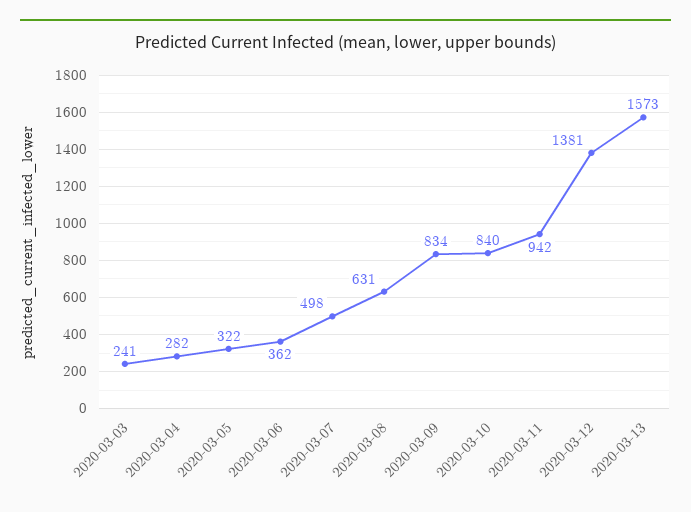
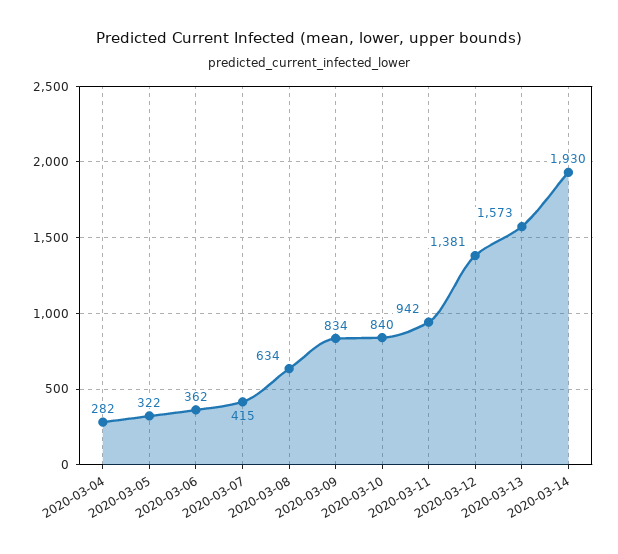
2020-03-03: 241 -> none
2020-03-07: 498 -> 415
2020-03-08: 631 -> 634
2020-03-14: none -> 1930

